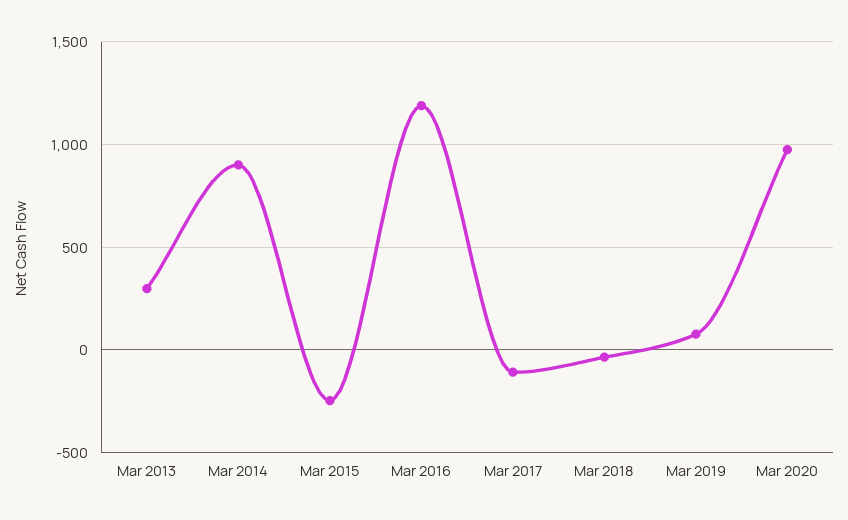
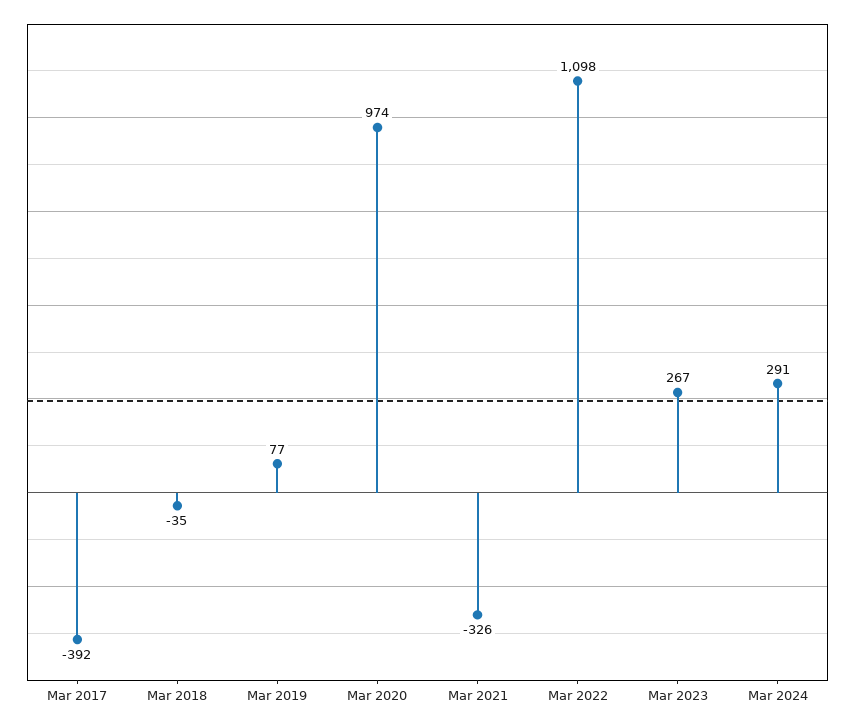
Mar 2013: 300 -> none
Mar 2014: 900 -> none
Mar 2015: -250 -> none
Mar 2016: 1200 -> none
Mar 2017: -100 -> -392
Mar 2021: none -> -326
Mar 2022: none -> 1098
Mar 2023: none -> 267
Mar 2024: none -> 291

